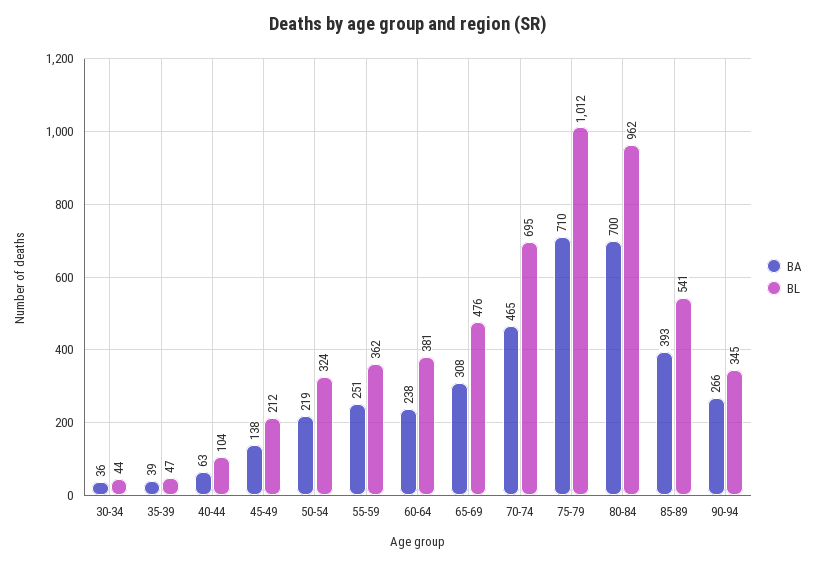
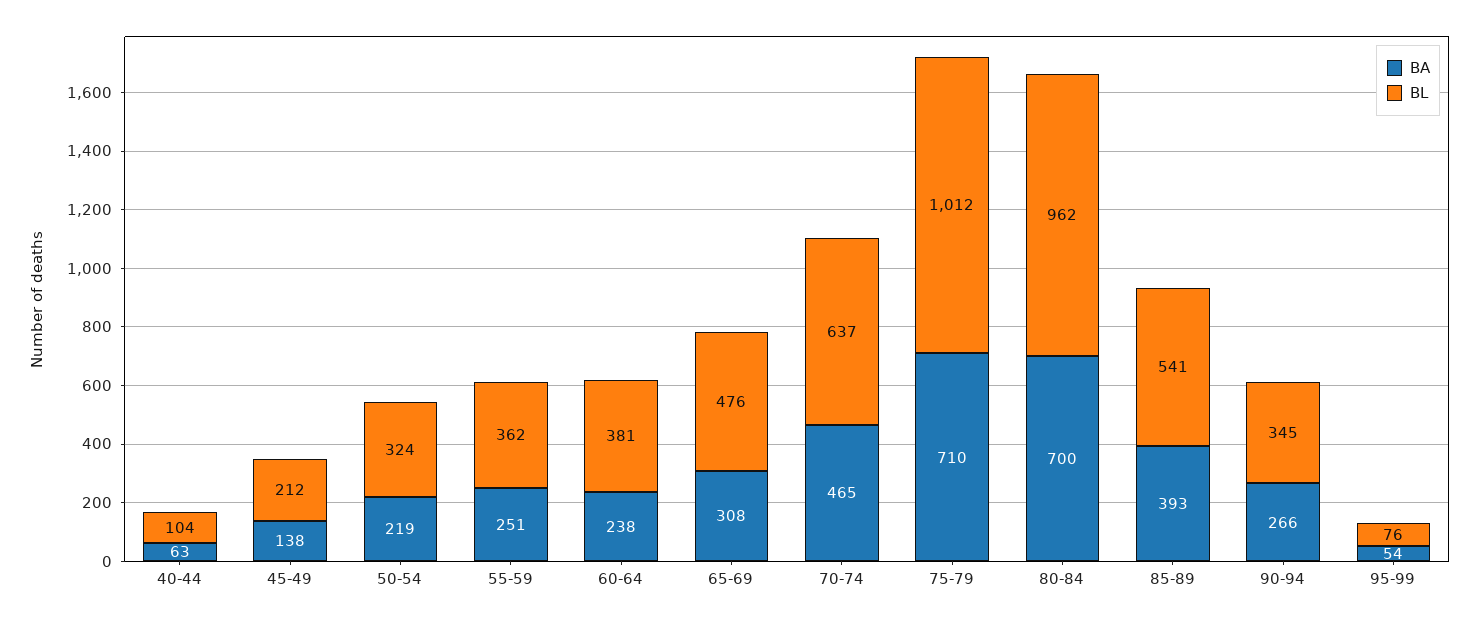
BA, 30-34: 36 -> none
BL, 30-34: 44 -> none
BA, 35-39: 39 -> none
BL, 35-39: 47 -> none
BL, 70-74: 695 -> 637
BA, 95-99: none -> 54
BL, 95-99: none -> 76

